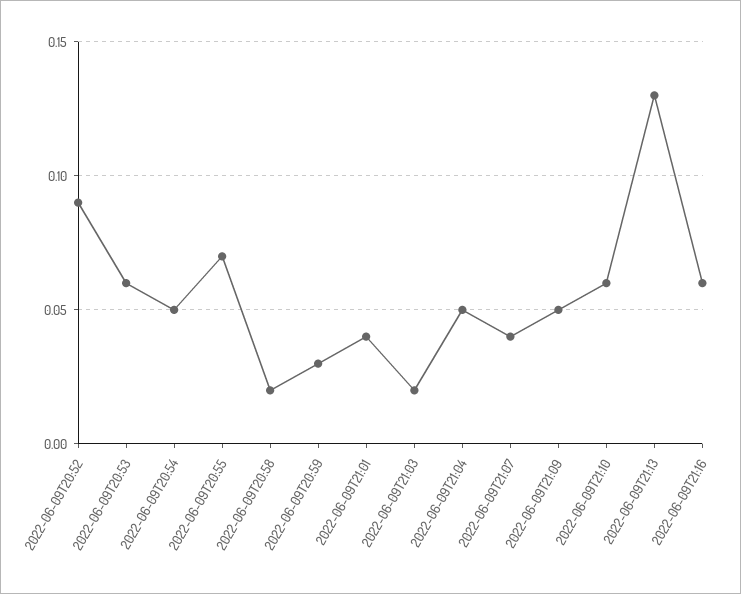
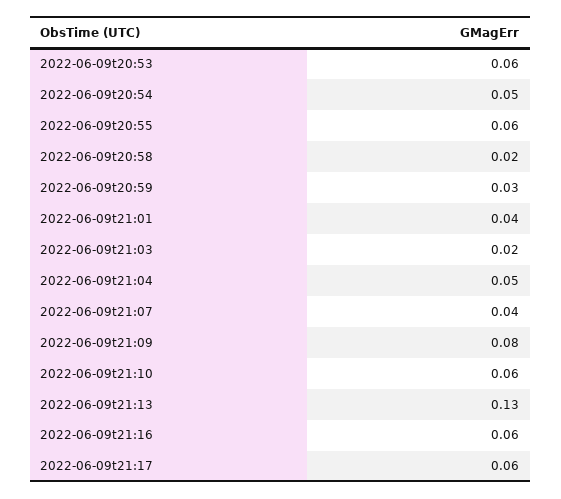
2022-06-09T20:52: 0.09 -> none
2022-06-09T20:55: 0.07 -> 0.06
2022-06-09T21:09: 0.05 -> 0.08
2022-06-09t21:17: none -> 0.06

